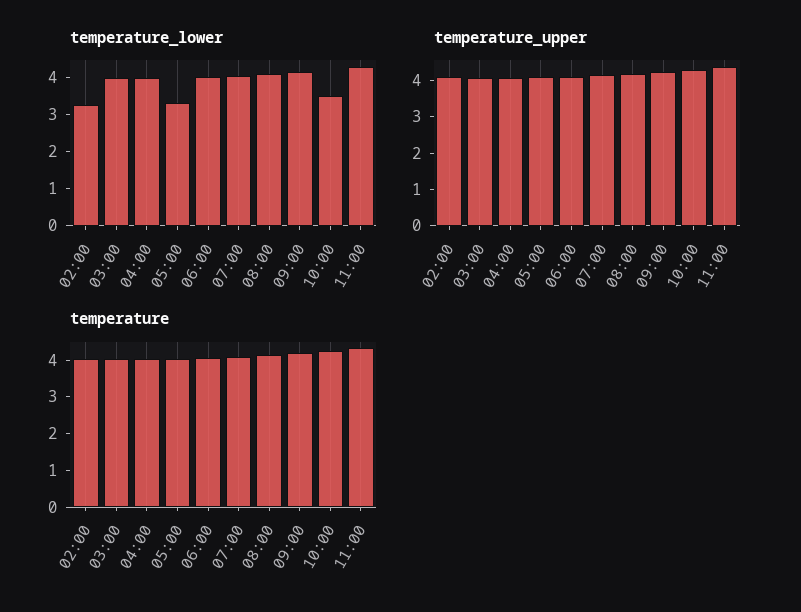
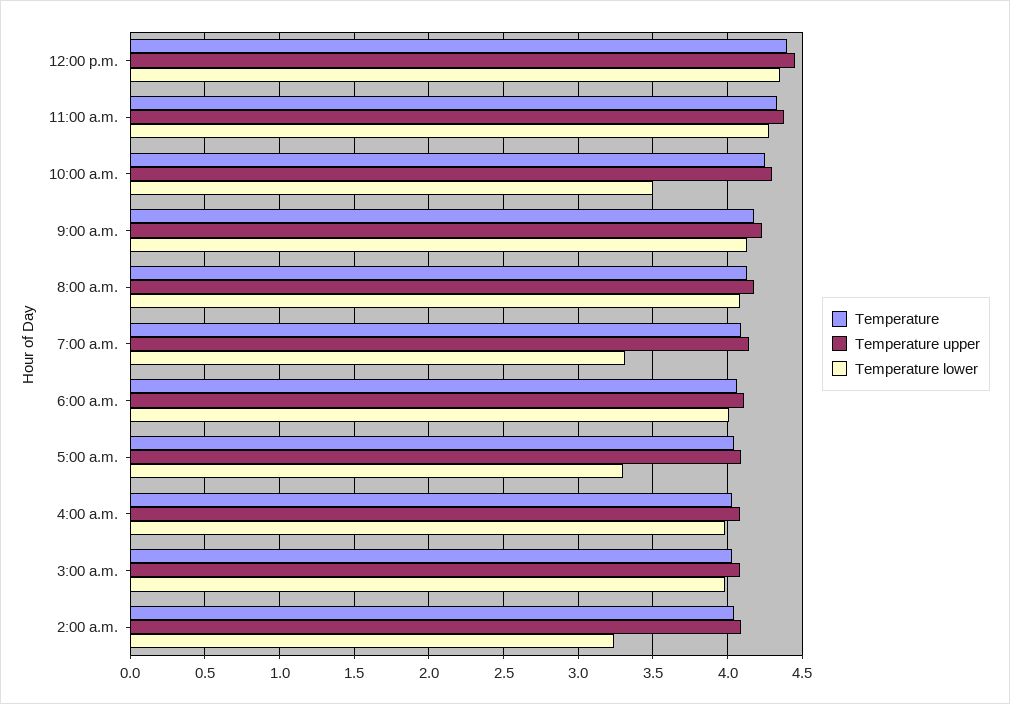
temperature_lower, 07:00: 4 -> 3.3
temperature, 12:00 p.m.: none -> 4.4
temperature_upper, 12:00 p.m.: none -> 4.45
temperature_lower, 12:00 p.m.: none -> 4.35

